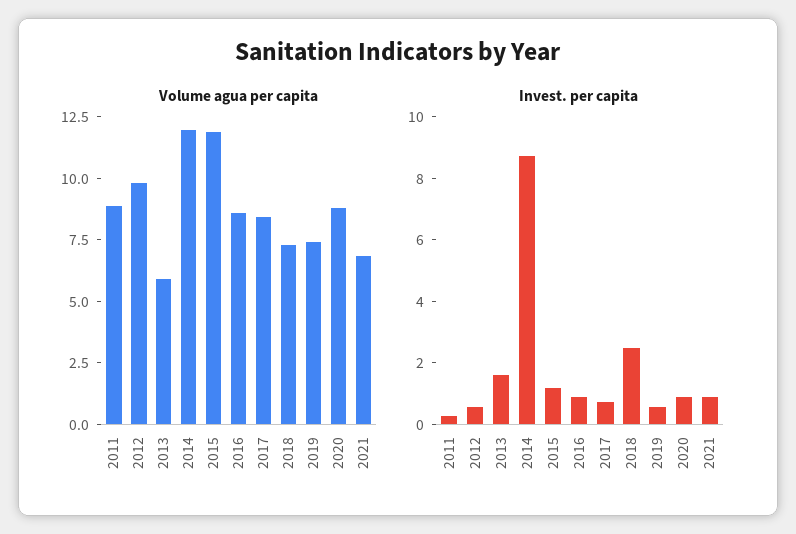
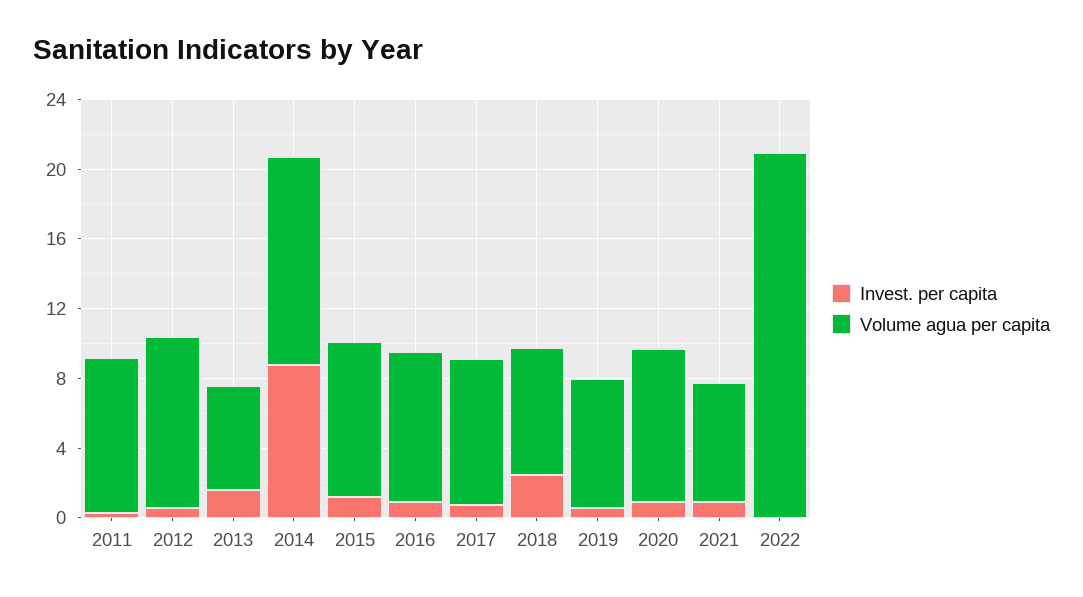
Volume agua per capita, 2015: 12 -> 9
Invest. per capita, 2022: none -> 0
Volume agua per capita, 2022: none -> 21

